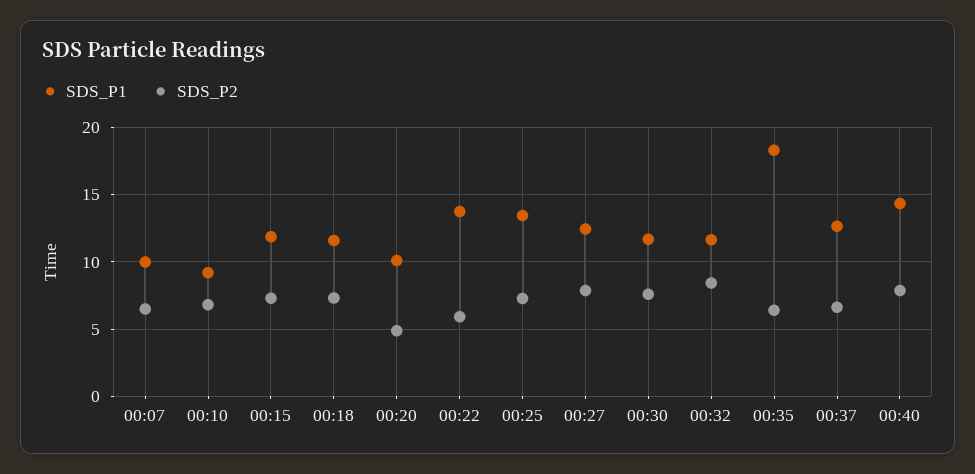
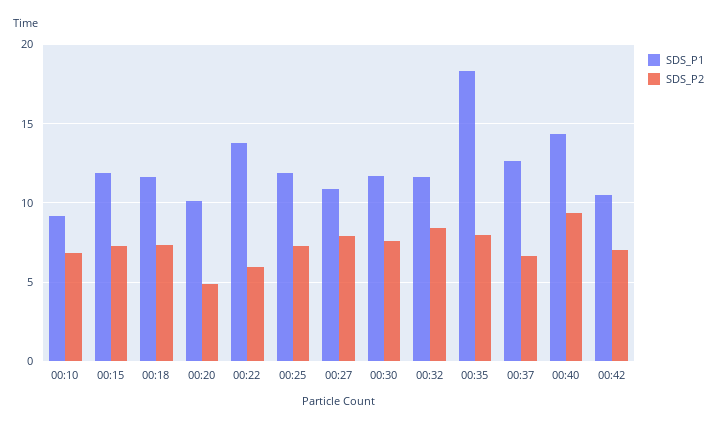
SDS_P1, 00:07: 10 -> none
SDS_P2, 00:07: 6.5 -> none
SDS_P1, 00:25: 13.5 -> 12
SDS_P1, 00:27: 12.5 -> 11
SDS_P2, 00:35: 6.5 -> 8
SDS_P2, 00:40: 8 -> 9.5
SDS_P1, 00:42: none -> 10.5
SDS_P2, 00:42: none -> 7

